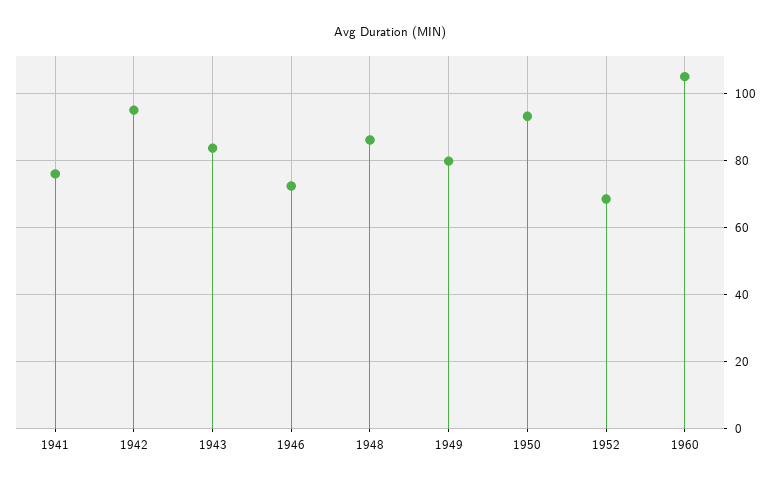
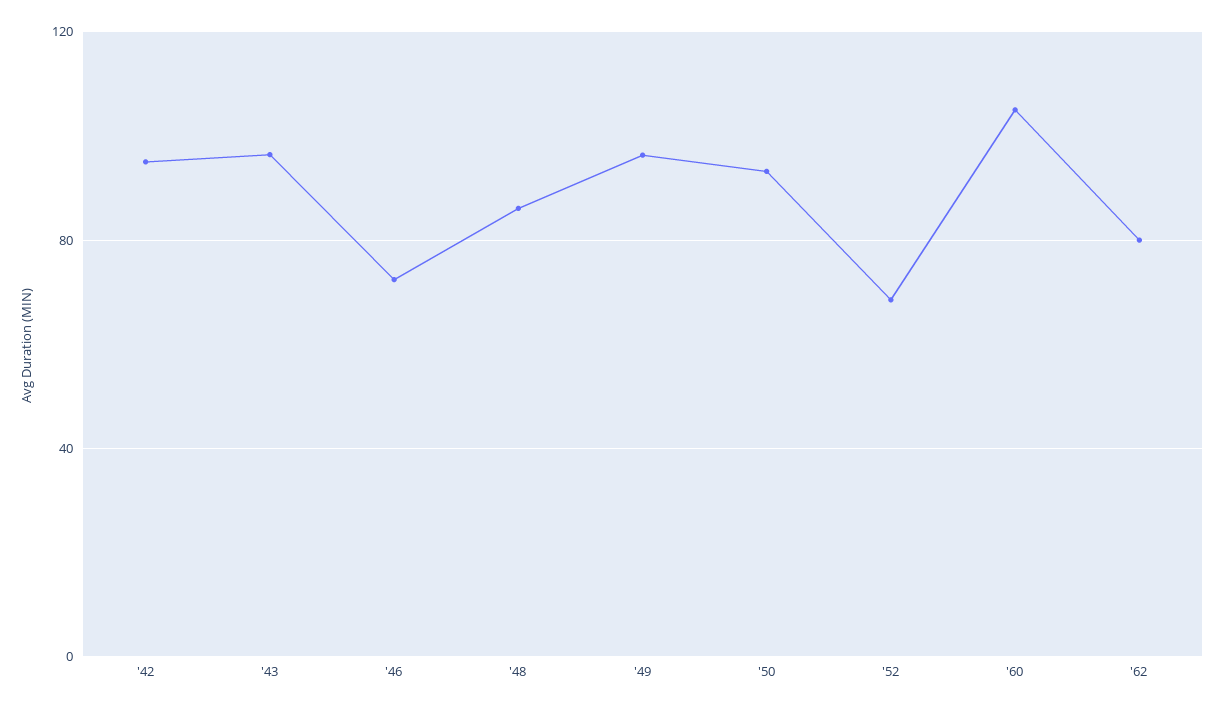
1941: 76 -> none
1943: 84 -> 95
1949: 80 -> 95
'62: none -> 80

